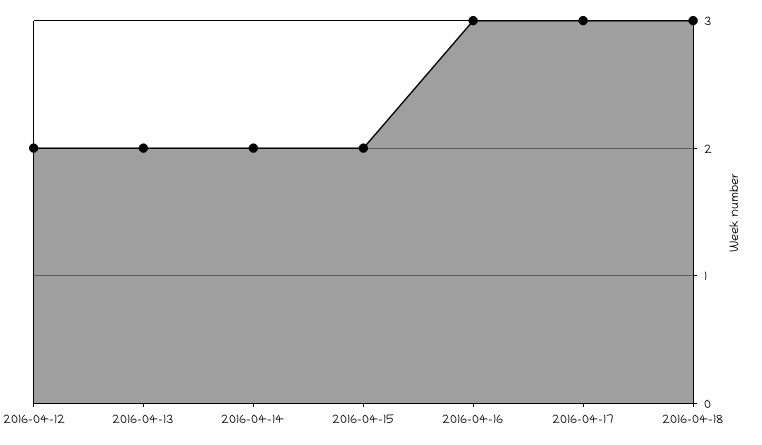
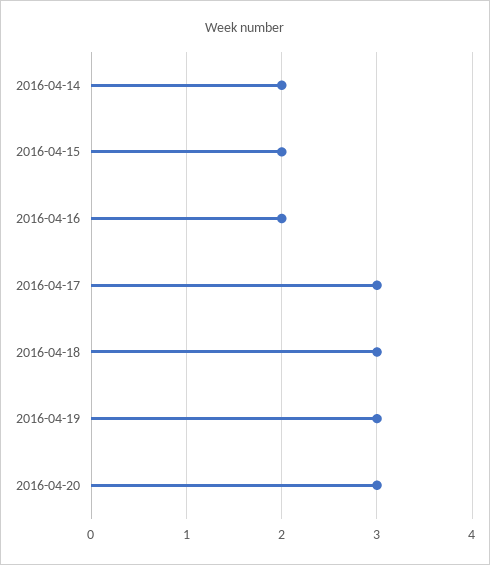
2016-04-12: 2 -> none
2016-04-13: 2 -> none
2016-04-16: 3 -> 2
2016-04-19: none -> 3
2016-04-20: none -> 3

